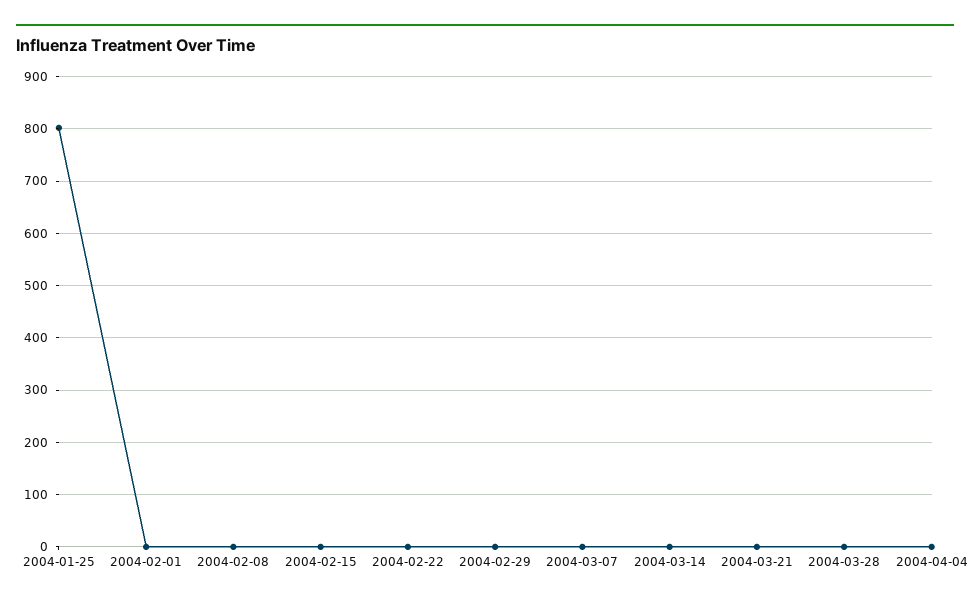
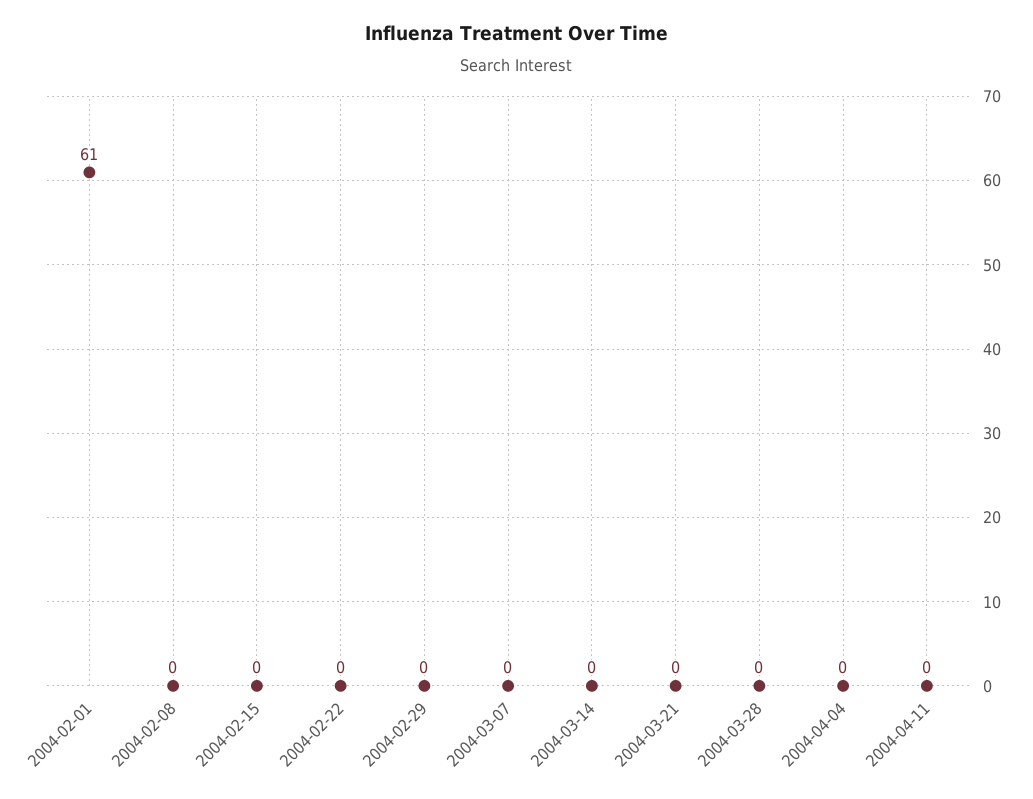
2004-01-25: 800 -> none
2004-02-01: 0 -> 61
2004-04-11: none -> 0

